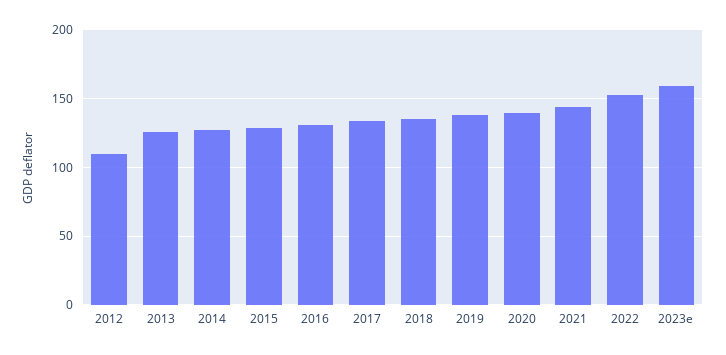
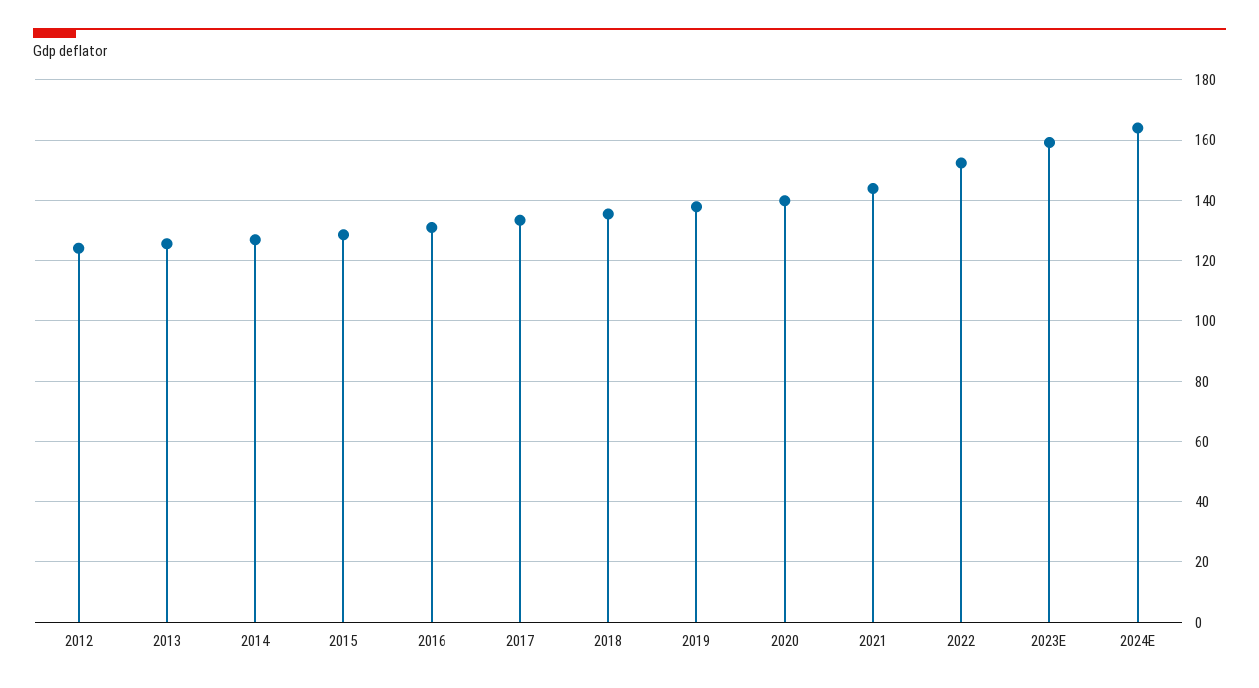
2012: 110 -> 124
2024E: none -> 164

